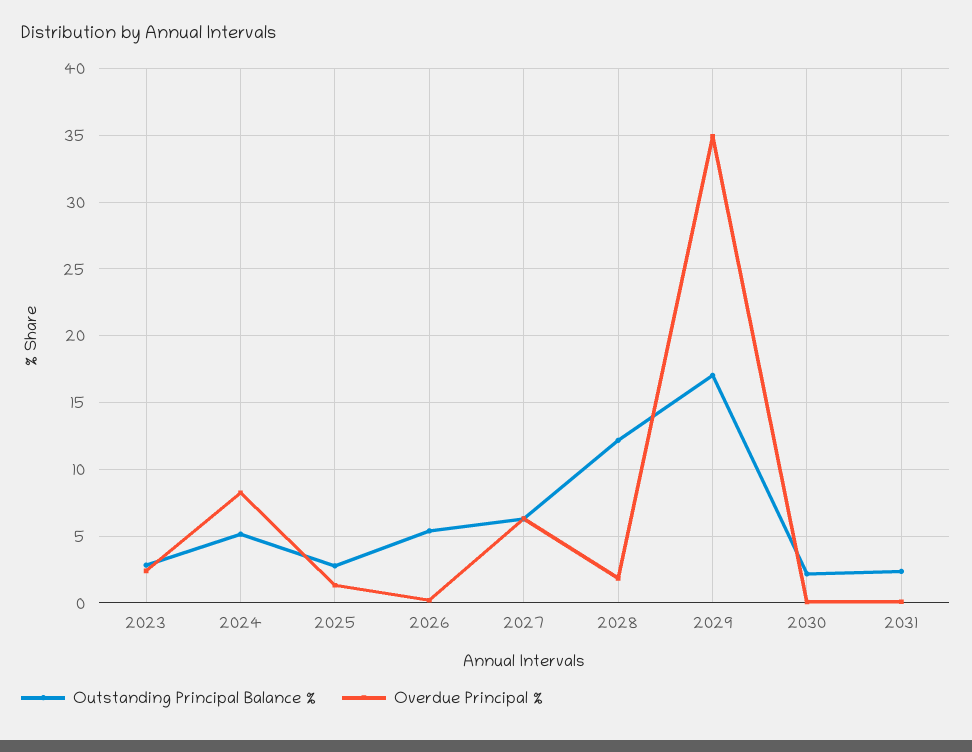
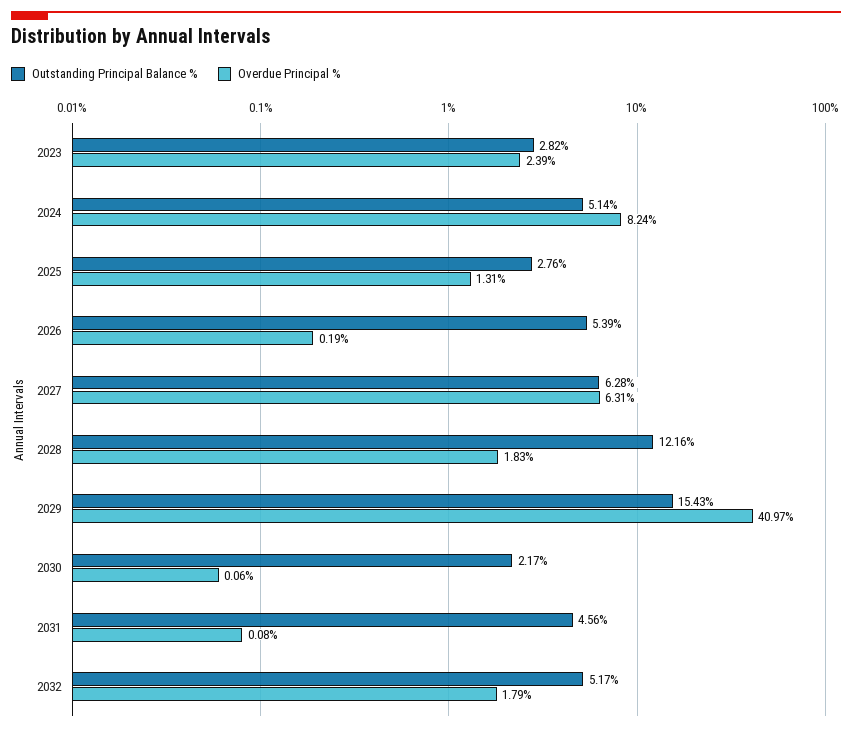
Outstanding Principal Balance %, 2029: 17 -> 15.43
Overdue Principal %, 2029: 35 -> 40.97
Outstanding Principal Balance %, 2031: 2.5 -> 4.56
Outstanding Principal Balance %, 2032: none -> 5.17
Overdue Principal %, 2032: none -> 1.79

